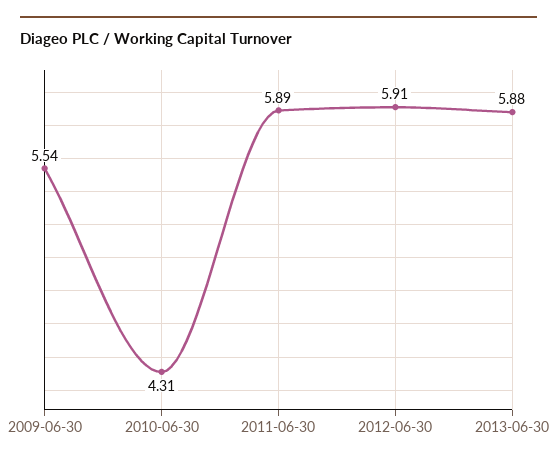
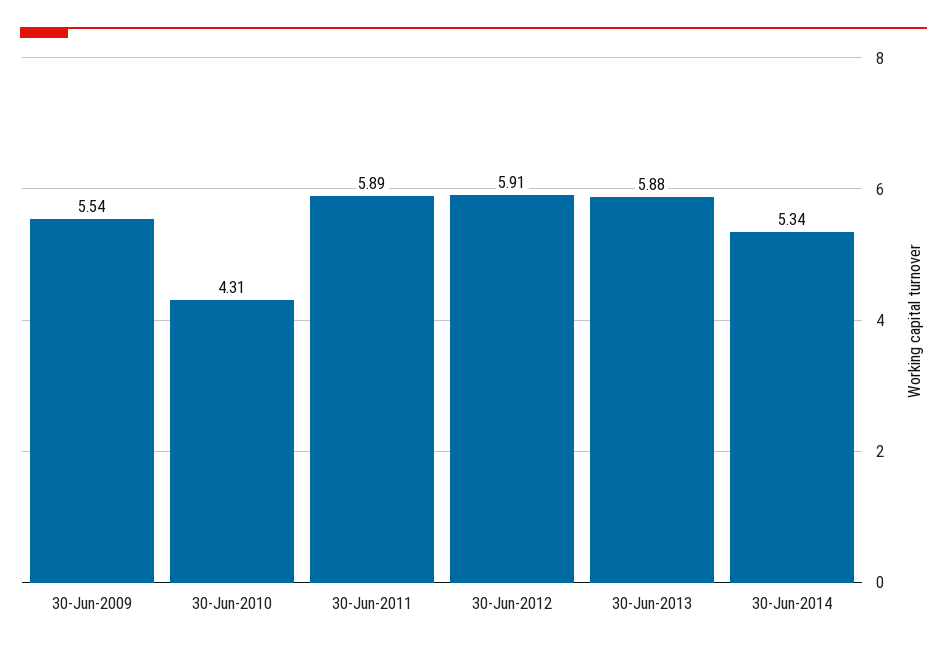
30-Jun-2014: none -> 5.34

